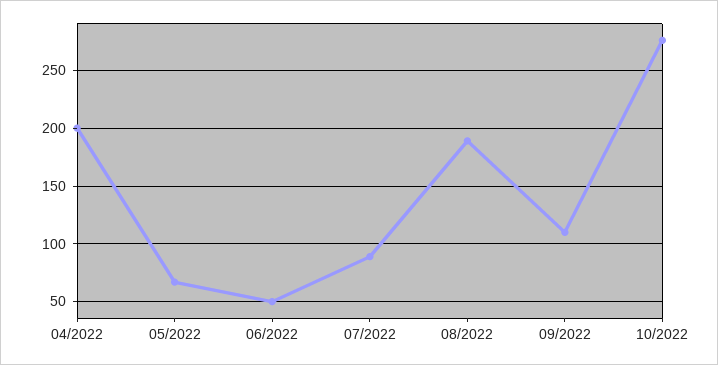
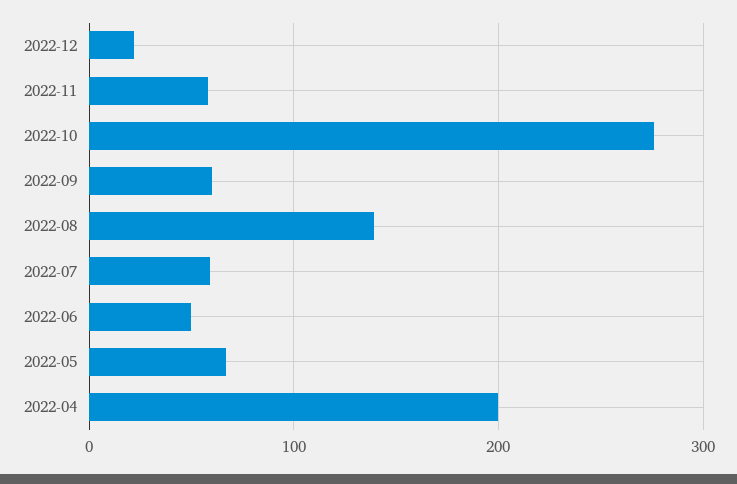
07/2022: 90 -> 60
08/2022: 190 -> 140
09/2022: 110 -> 60
2022-12: none -> 20
2022-11: none -> 60

